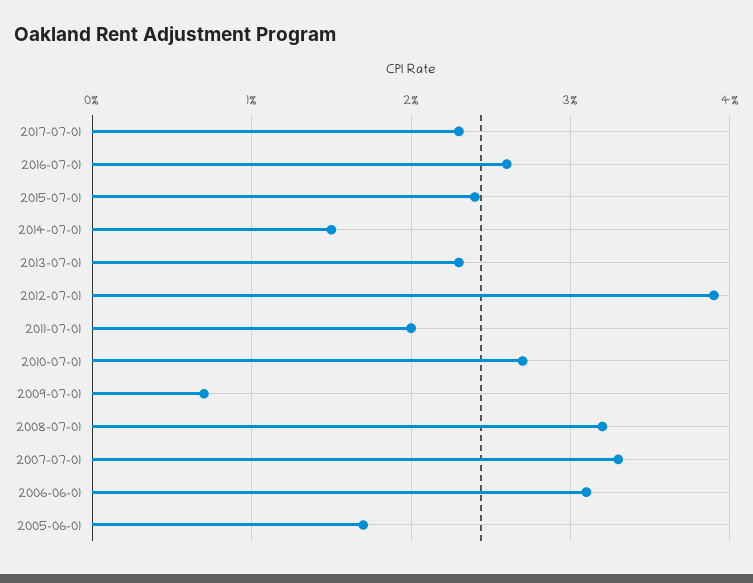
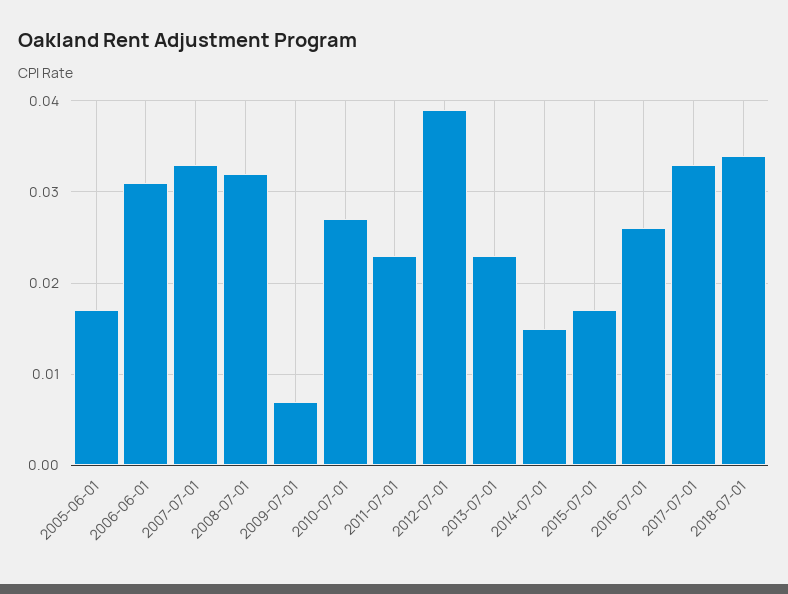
2017-07-01: 0.023 -> 0.033
2015-07-01: 0.024 -> 0.017
2011-07-01: 0.02 -> 0.023
2018-07-01: none -> 0.034

